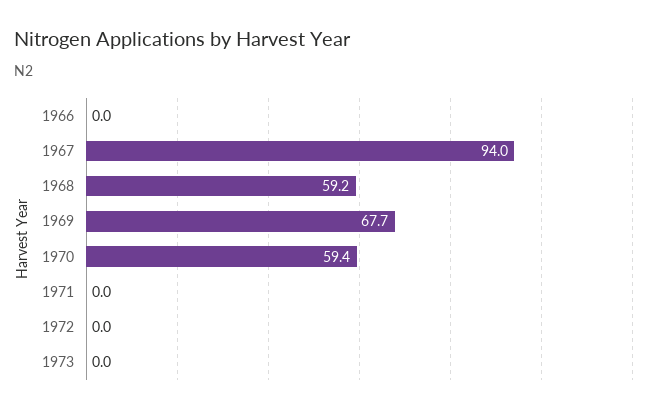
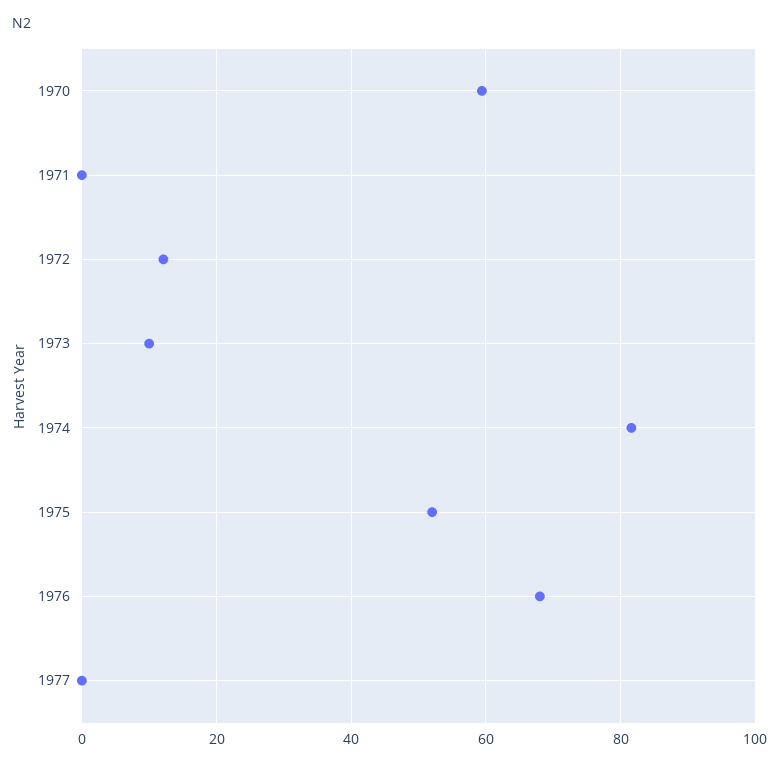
1966: 0 -> none
1967: 94 -> none
1968: 59.2 -> none
1969: 67.7 -> none
1972: 0 -> 12
1973: 0 -> 10
1974: none -> 82
1975: none -> 52
1976: none -> 68
1977: none -> 0

